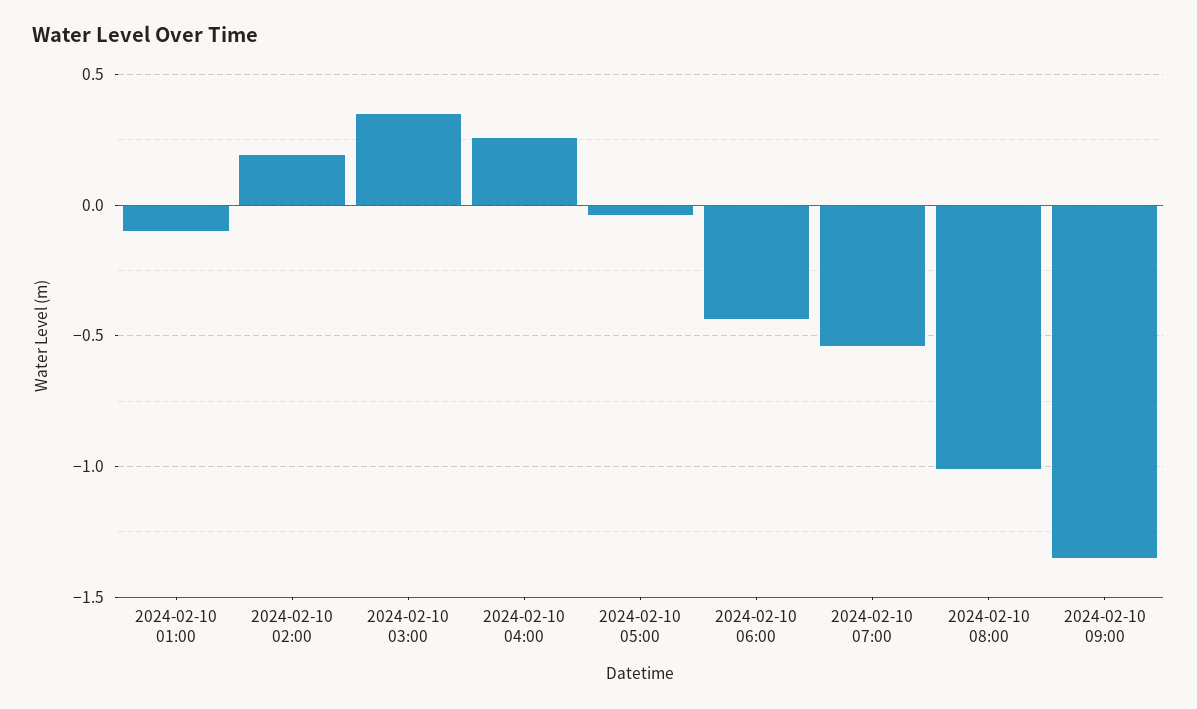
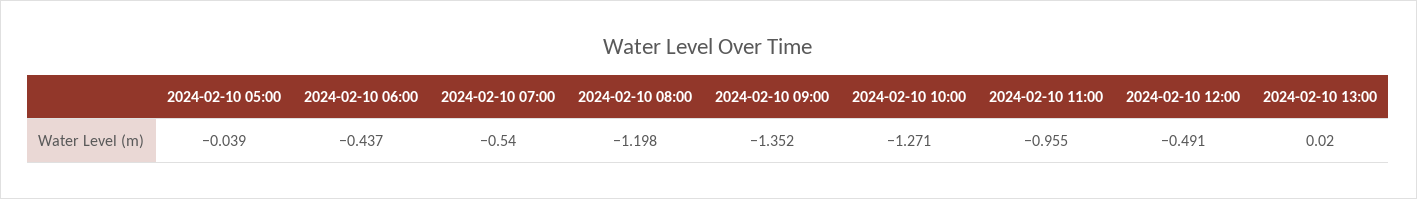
2024-02-10 01:00: -0.1 -> none
2024-02-10 02:00: 0.2 -> none
2024-02-10 03:00: 0.35 -> none
2024-02-10 04:00: 0.25 -> none
2024-02-10 08:00: -1 -> -1.198
2024-02-10 10:00: none -> -1.271
2024-02-10 11:00: none -> -0.955
2024-02-10 12:00: none -> -0.491
2024-02-10 13:00: none -> 0.02

